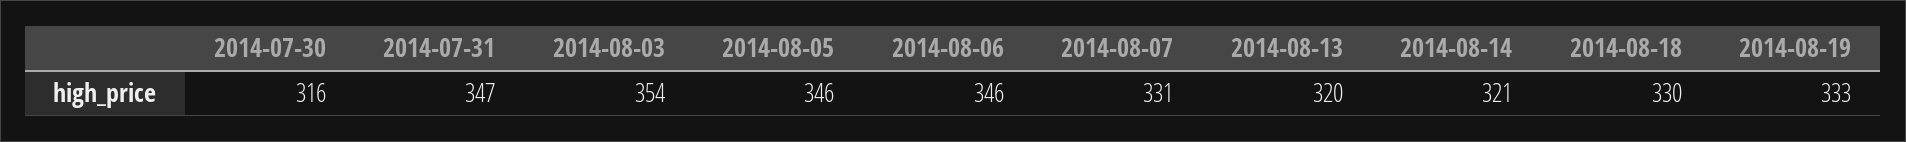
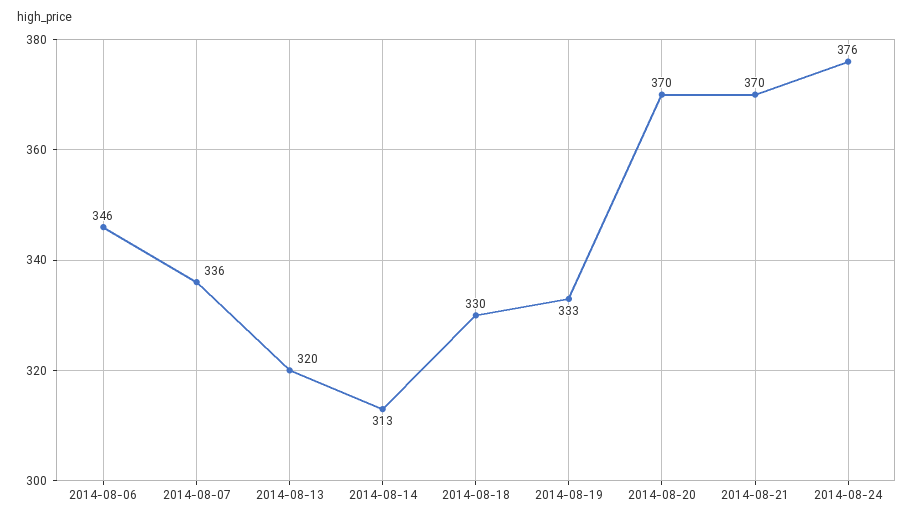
2014-07-30: 316 -> none
2014-07-31: 347 -> none
2014-08-03: 354 -> none
2014-08-05: 346 -> none
2014-08-07: 331 -> 336
2014-08-14: 321 -> 313
2014-08-20: none -> 370
2014-08-21: none -> 370
2014-08-24: none -> 376

